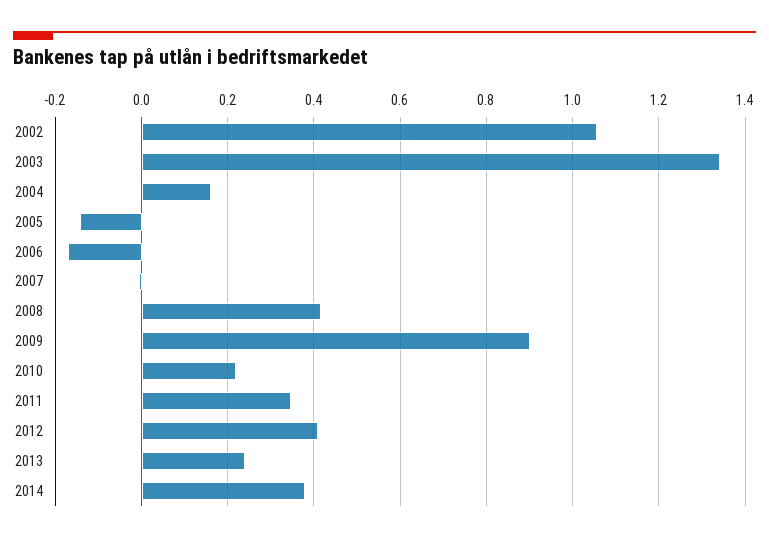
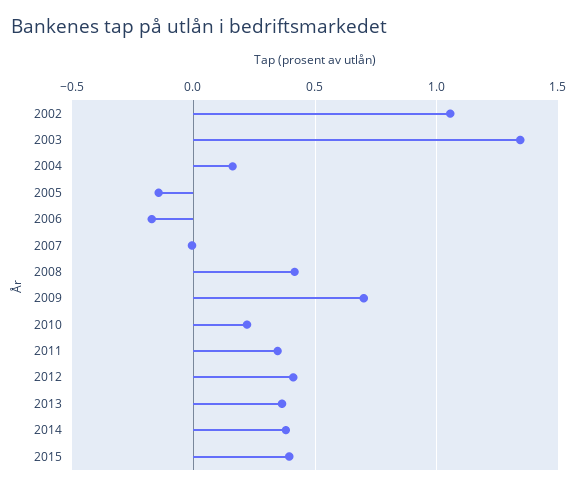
2009: 0.9 -> 0.7
2013: 0.24 -> 0.35
2015: none -> 0.4

